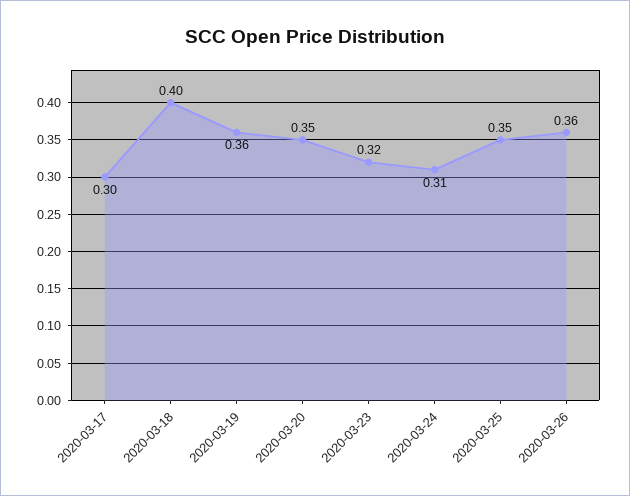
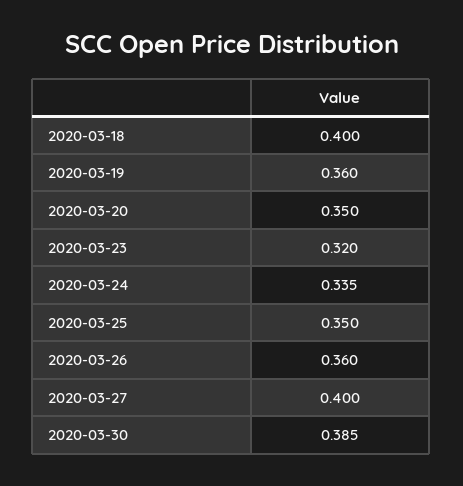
2020-03-17: 0.3 -> none
2020-03-24: 0.31 -> 0.335
2020-03-27: none -> 0.4
2020-03-30: none -> 0.385

